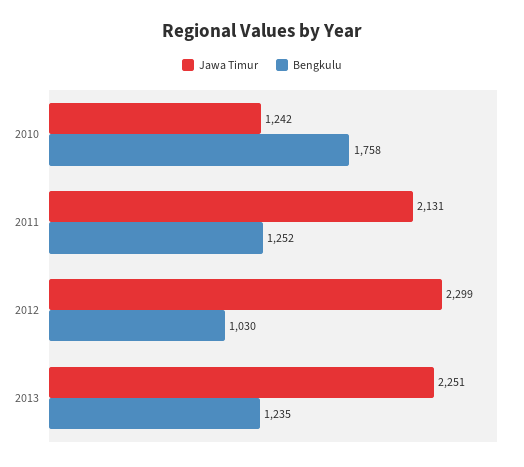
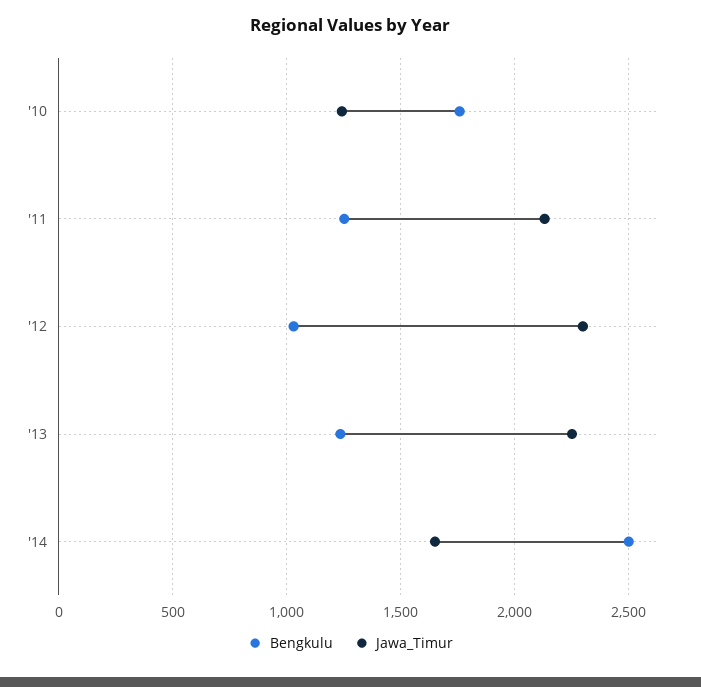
Bengkulu, '14: none -> 2500
Jawa Timur, '14: none -> 1650

